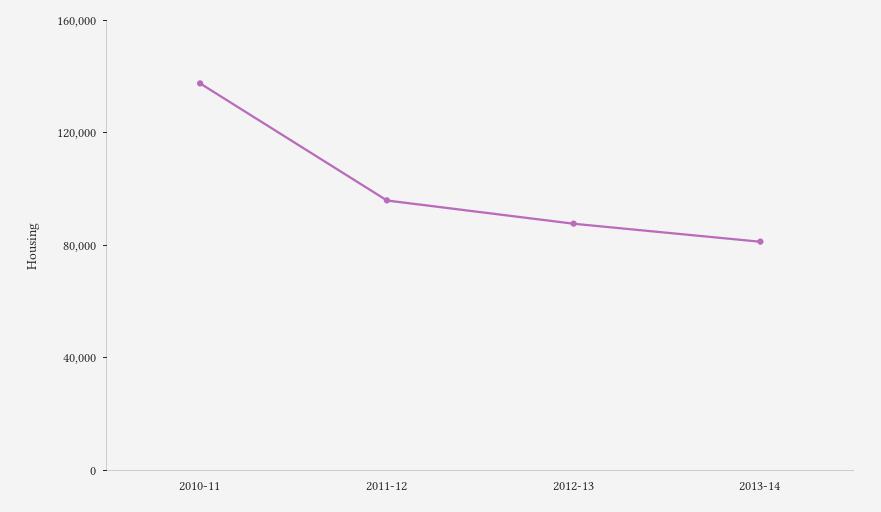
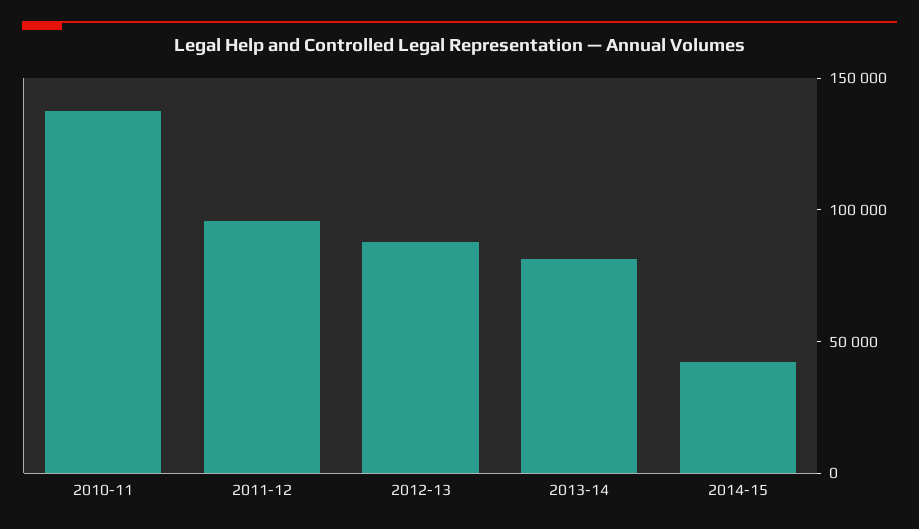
2014-15: none -> 40000

